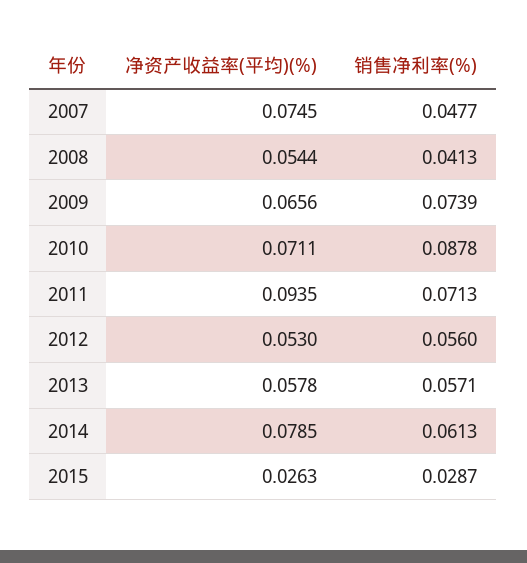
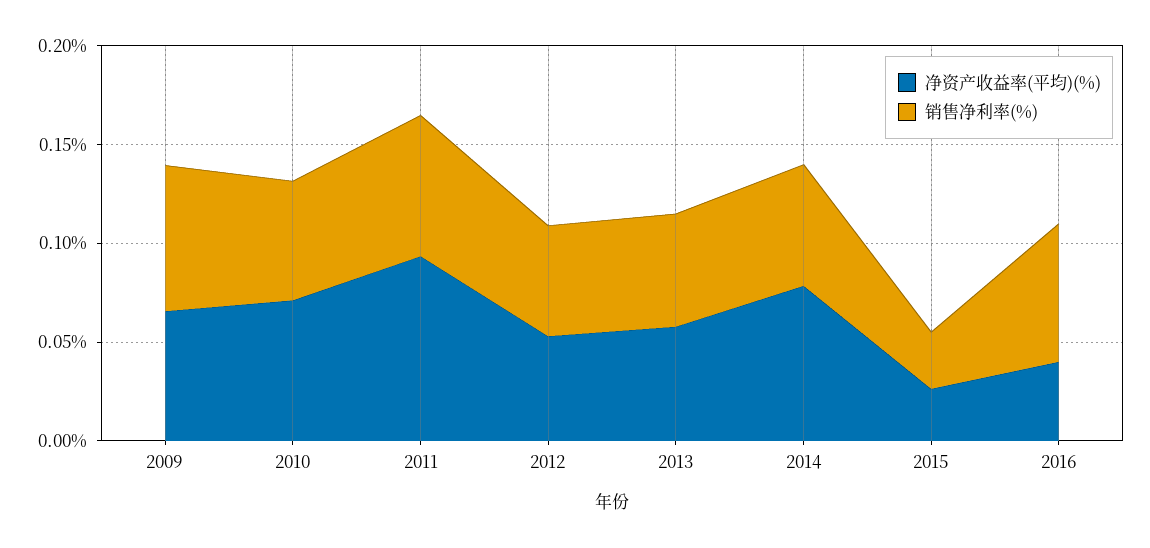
净资产收益率(平均)(%), 2007: 0.0745 -> none
销售净利率(%), 2007: 0.0477 -> none
净资产收益率(平均)(%), 2008: 0.0544 -> none
销售净利率(%), 2008: 0.0413 -> none
销售净利率(%), 2010: 0.0878 -> 0.06
净资产收益率(平均)(%), 2016: none -> 0.04
销售净利率(%), 2016: none -> 0.07

